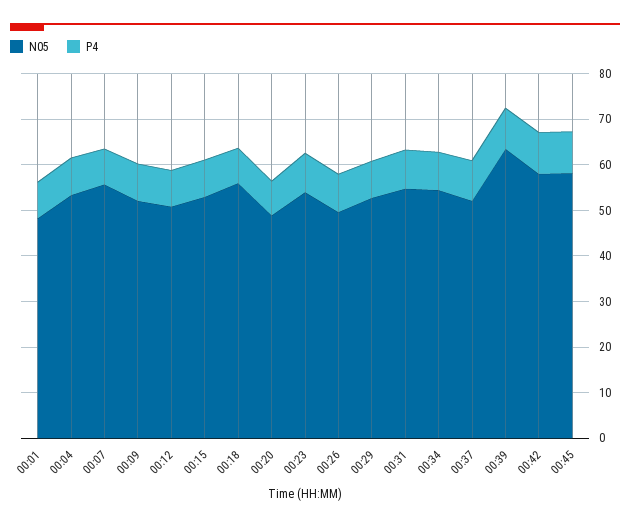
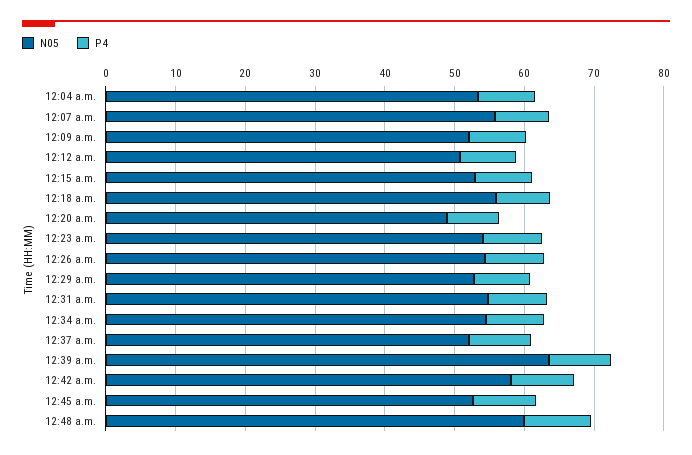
N05, 00:01: 48 -> none
P4, 00:01: 8 -> none
N05, 00:26: 50 -> 54
N05, 00:45: 58 -> 52
N05, 12:48 a.m.: none -> 60
P4, 12:48 a.m.: none -> 10

